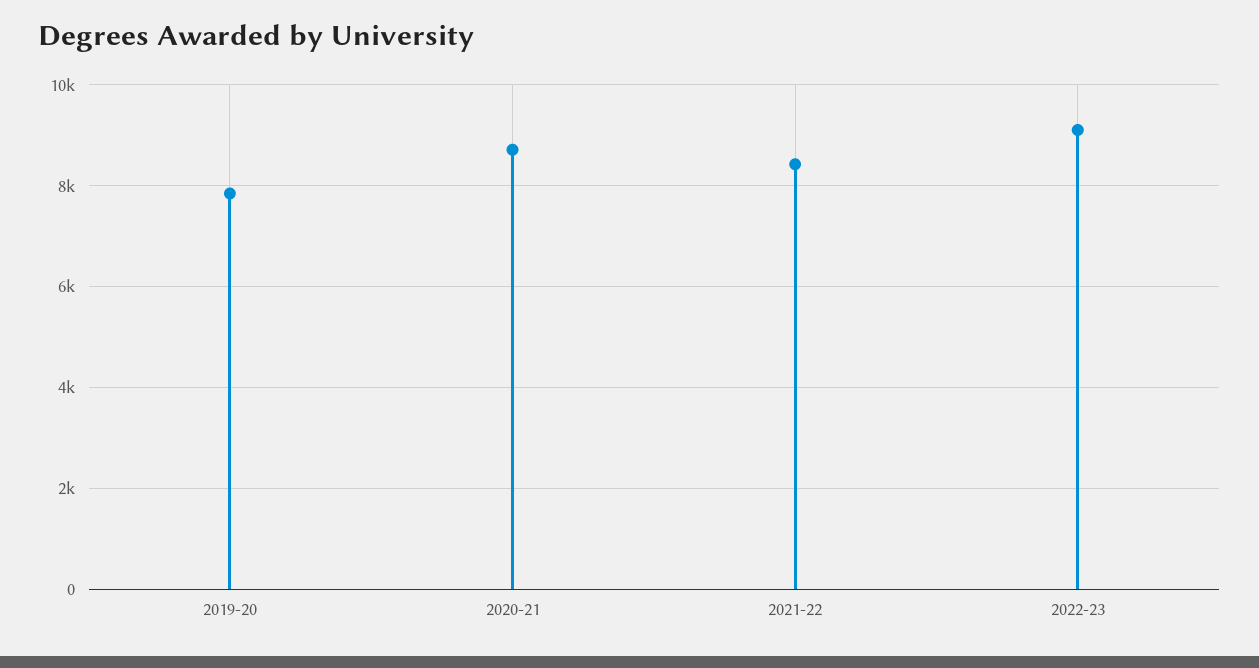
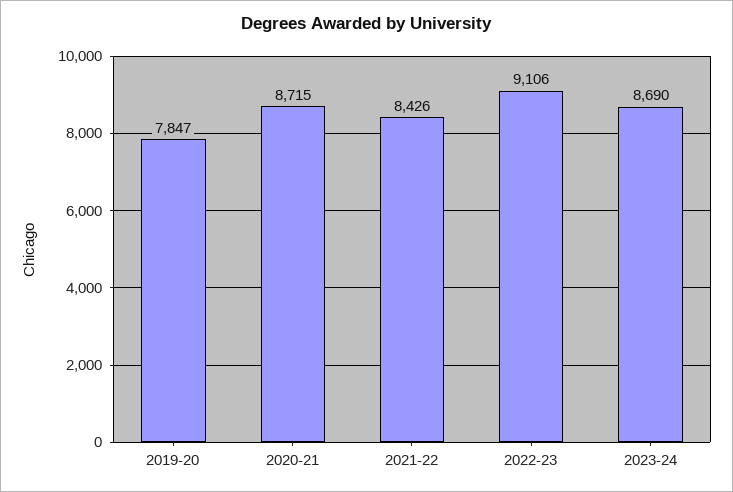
2023-24: none -> 8690

